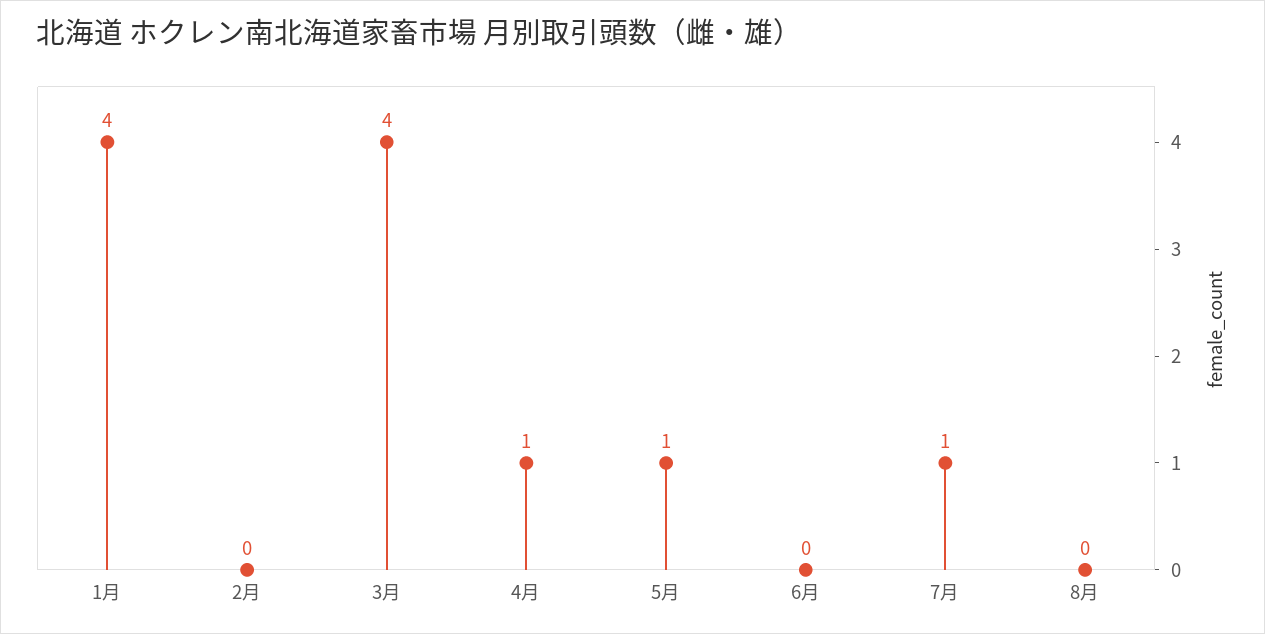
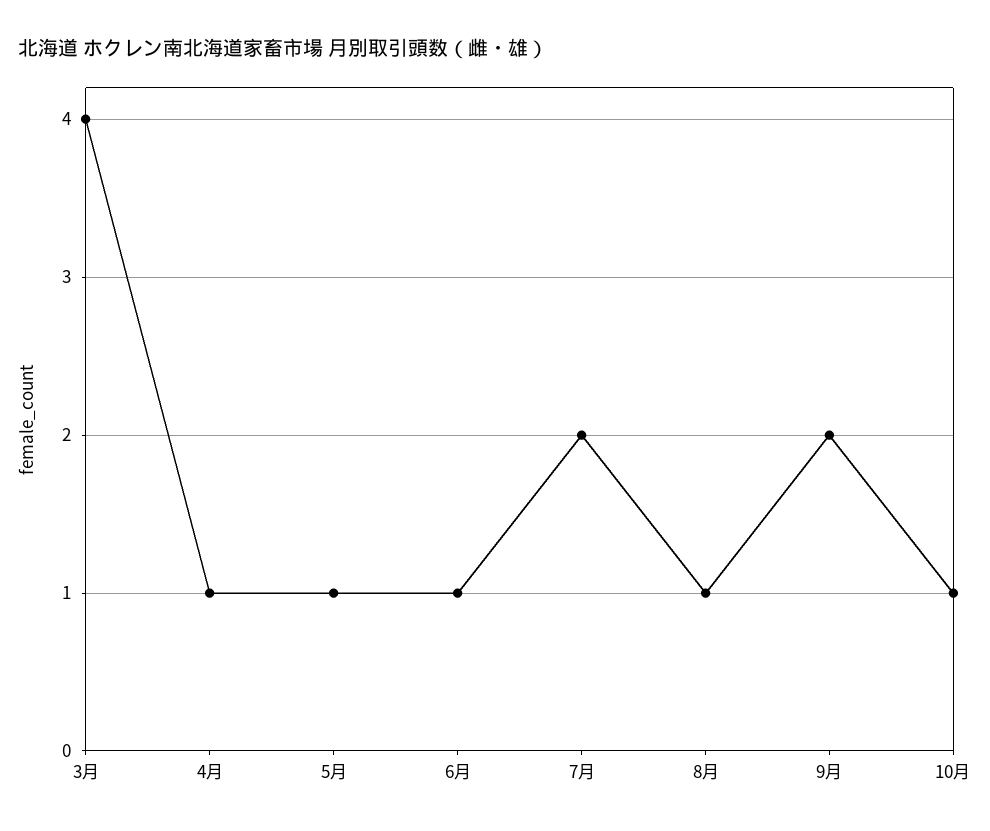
1月: 4 -> none
2月: 0 -> none
6月: 0 -> 1
7月: 1 -> 2
8月: 0 -> 1
9月: none -> 2
10月: none -> 1

